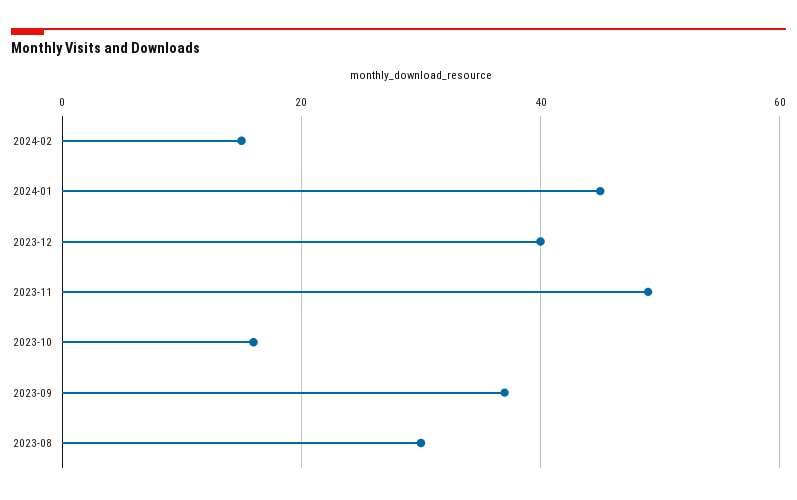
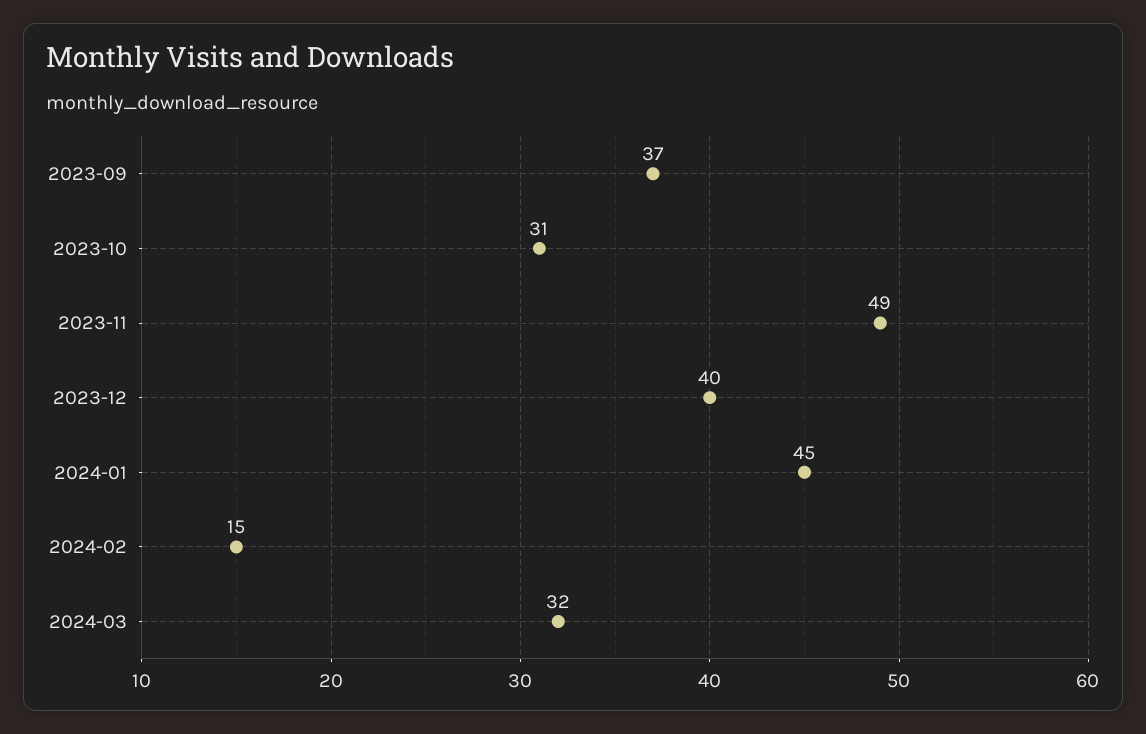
2023-10: 15 -> 31
2023-08: 30 -> none
2024-03: none -> 32

